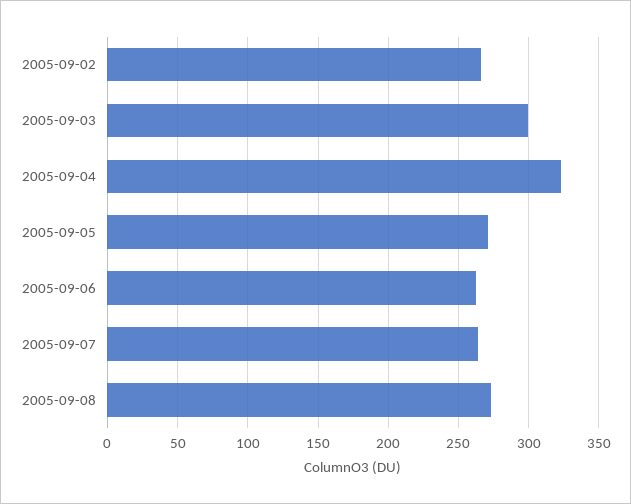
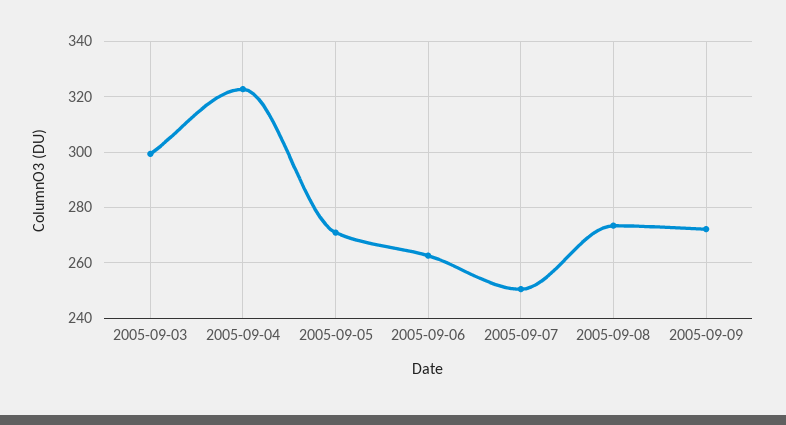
2005-09-02: 265 -> none
2005-09-07: 265 -> 250
2005-09-09: none -> 272.5

